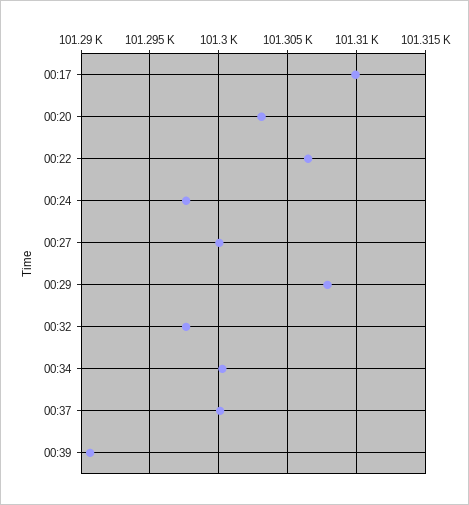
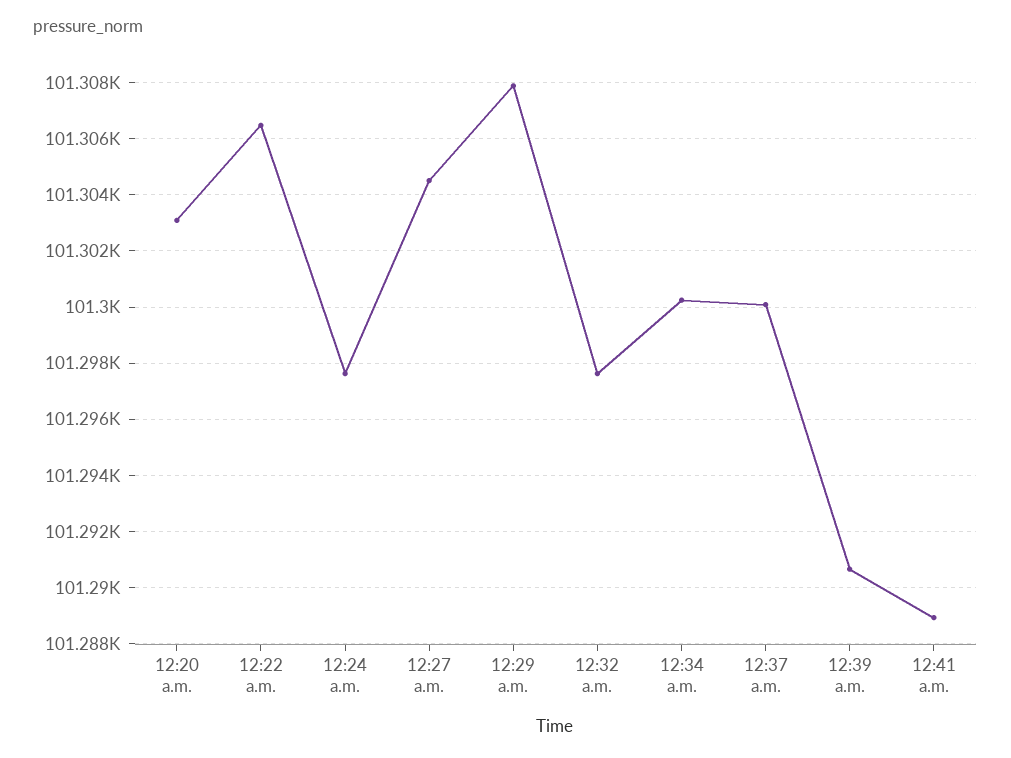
00:17: 101310 -> none
00:27: 101300 -> 101304.5
12:41 a.m.: none -> 101289

